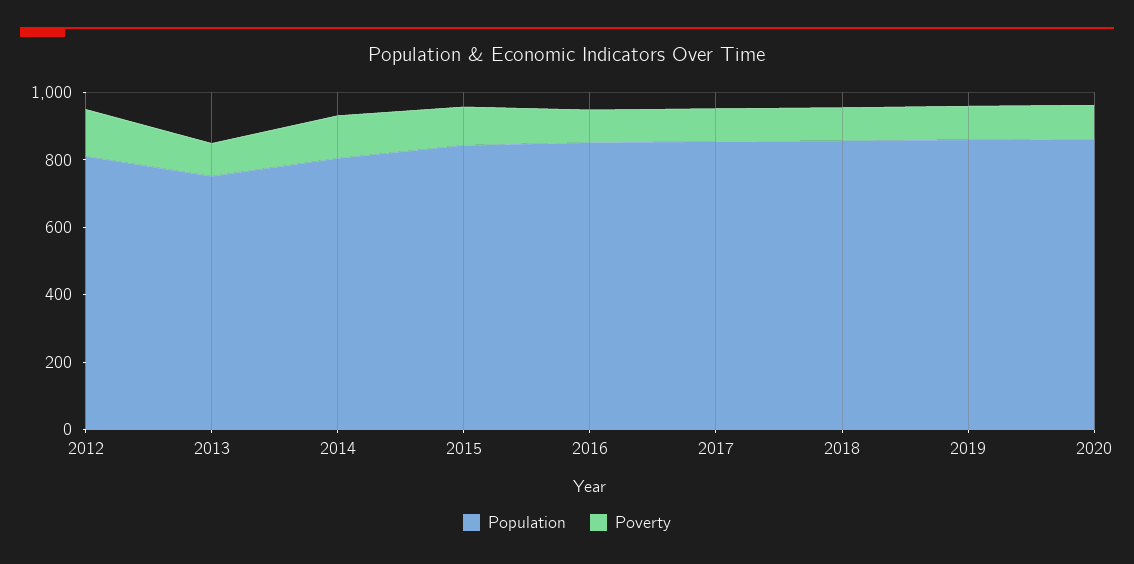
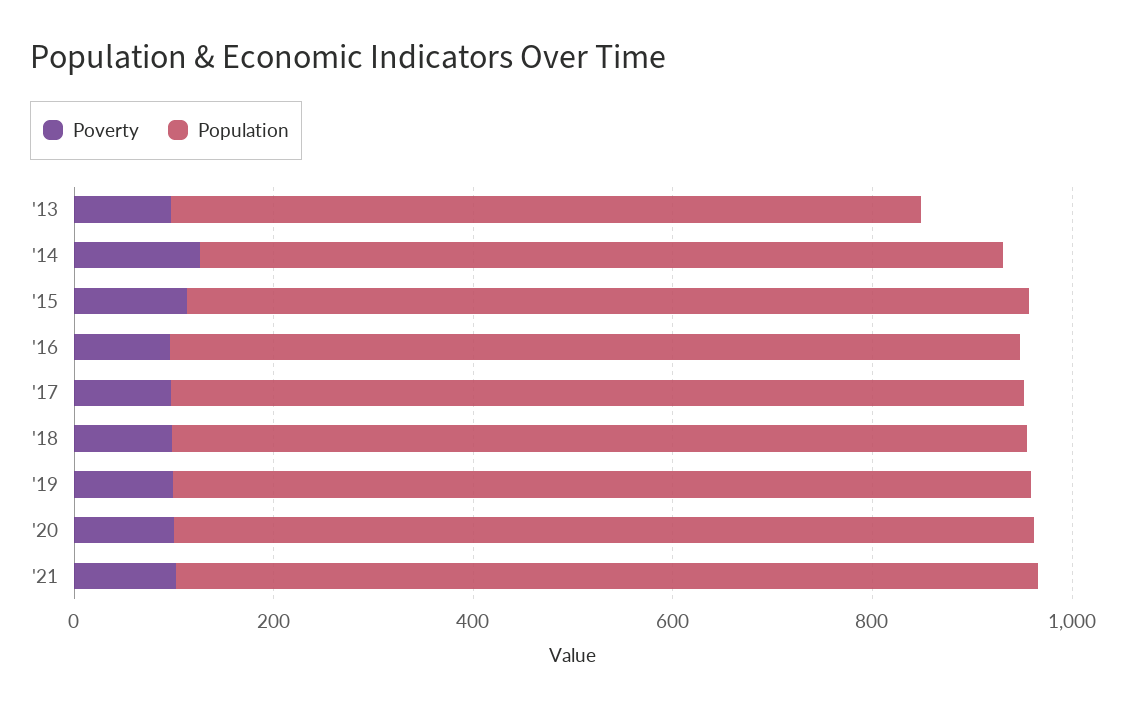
Population, 2012: 800 -> none
Poverty, 2012: 150 -> none
Poverty, '21: none -> 100
Population, '21: none -> 850

